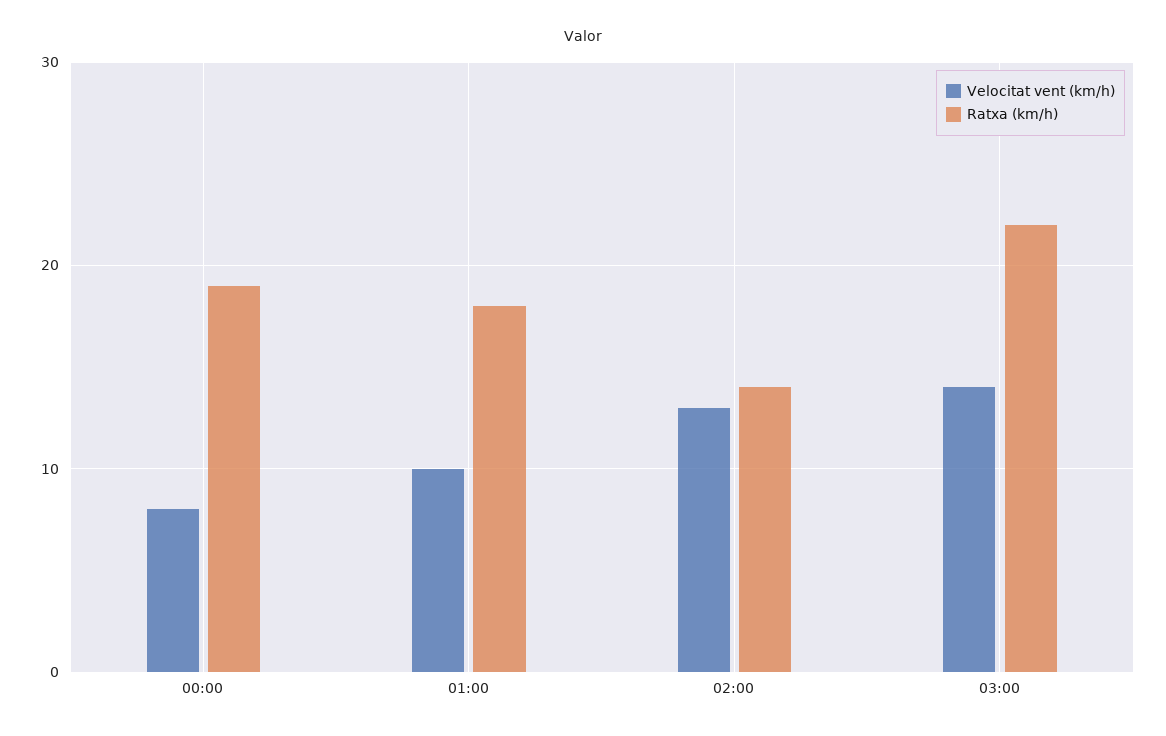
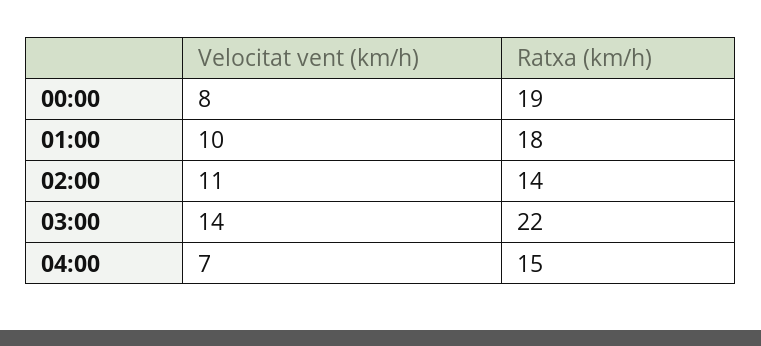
Velocitat vent (km/h), 02:00: 13 -> 11
Velocitat vent (km/h), 04:00: none -> 7
Ratxa (km/h), 04:00: none -> 15

